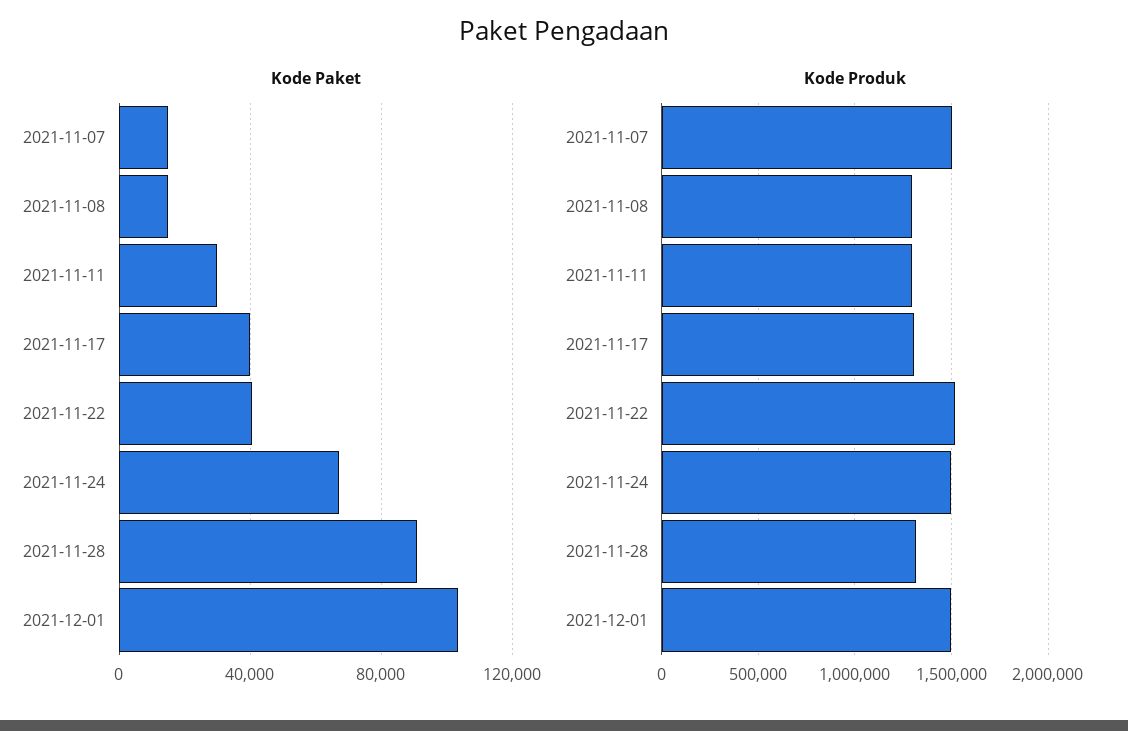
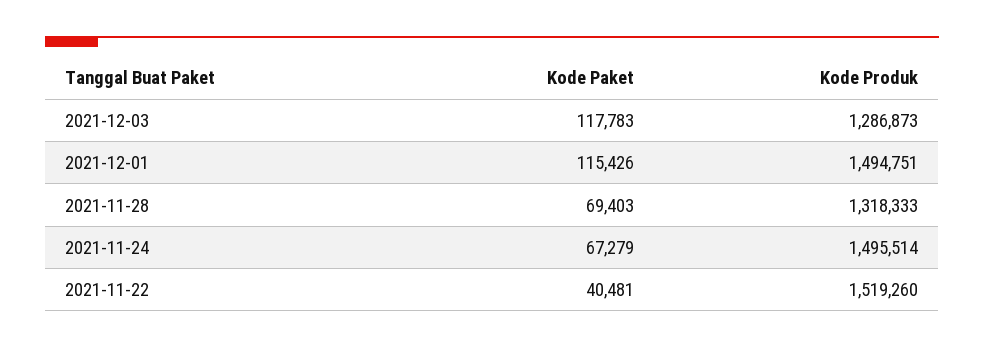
Kode Paket, 2021-11-07: 15000 -> none
Kode Paket, 2021-11-08: 15000 -> none
Kode Paket, 2021-11-11: 30000 -> none
Kode Paket, 2021-11-17: 40000 -> none
Kode Paket, 2021-11-28: 90000 -> 69403
Kode Paket, 2021-12-01: 105000 -> 115426
Kode Produk, 2021-11-07: 1500000 -> none
Kode Produk, 2021-11-08: 1300000 -> none
Kode Produk, 2021-11-11: 1300000 -> none
Kode Produk, 2021-11-17: 1300000 -> none
Kode Paket, 2021-12-03: none -> 117783
Kode Produk, 2021-12-03: none -> 1286873

